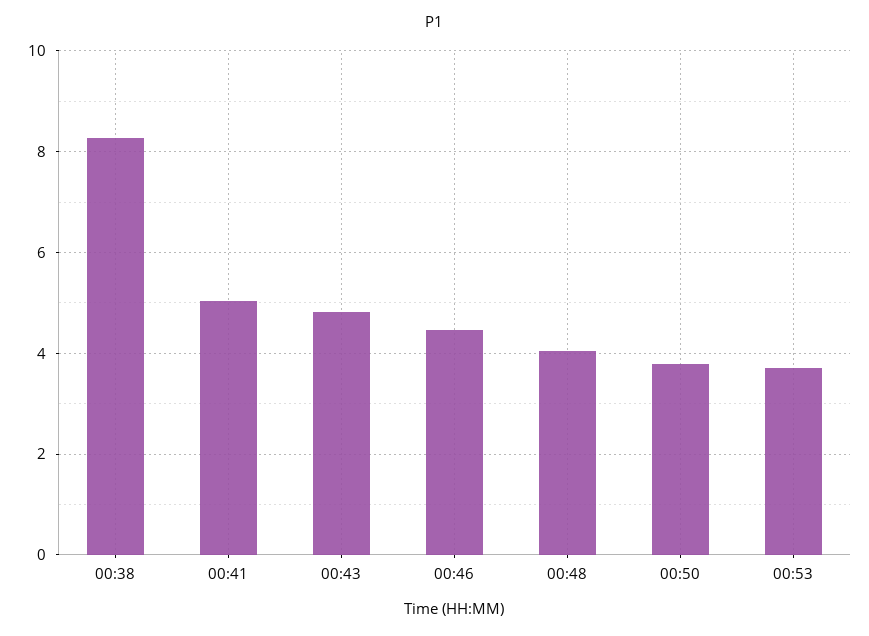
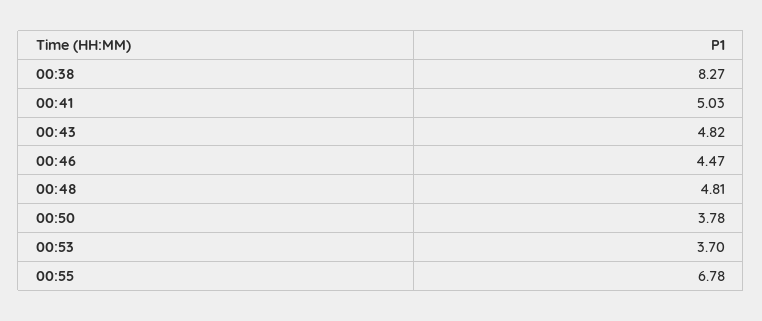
00:48: 4 -> 4.81
00:55: none -> 6.78

